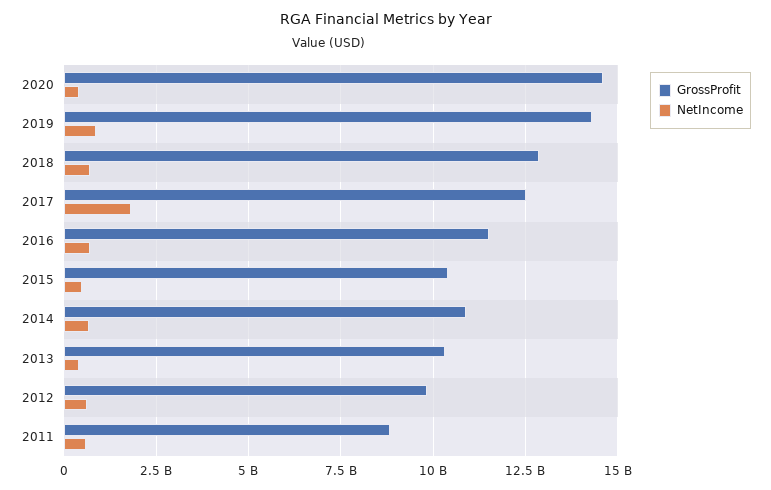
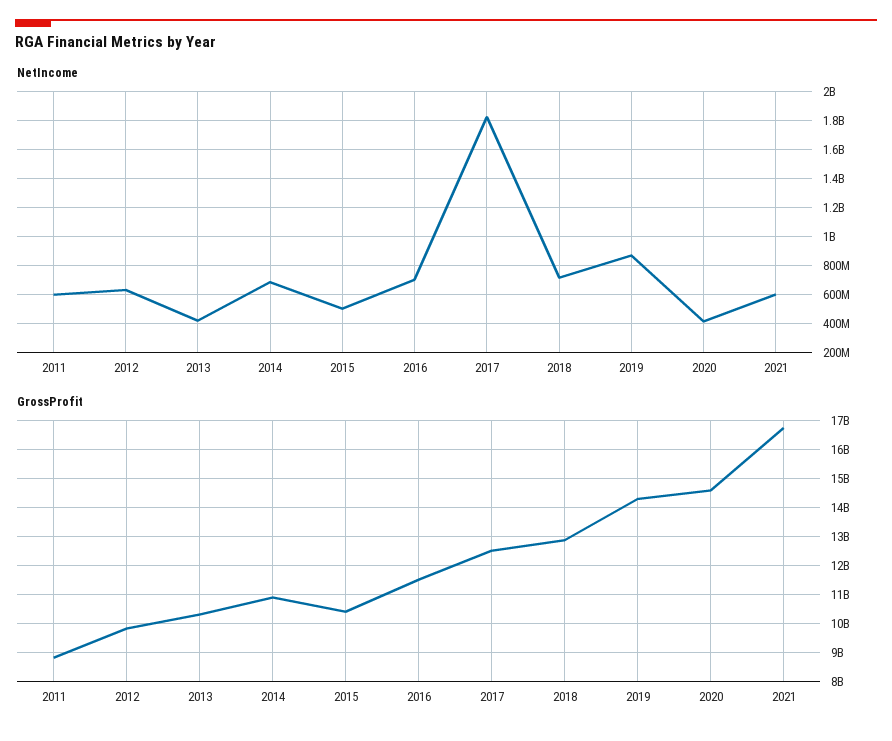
NetIncome, 2021: none -> 600000000
GrossProfit, 2021: none -> 16750000000

